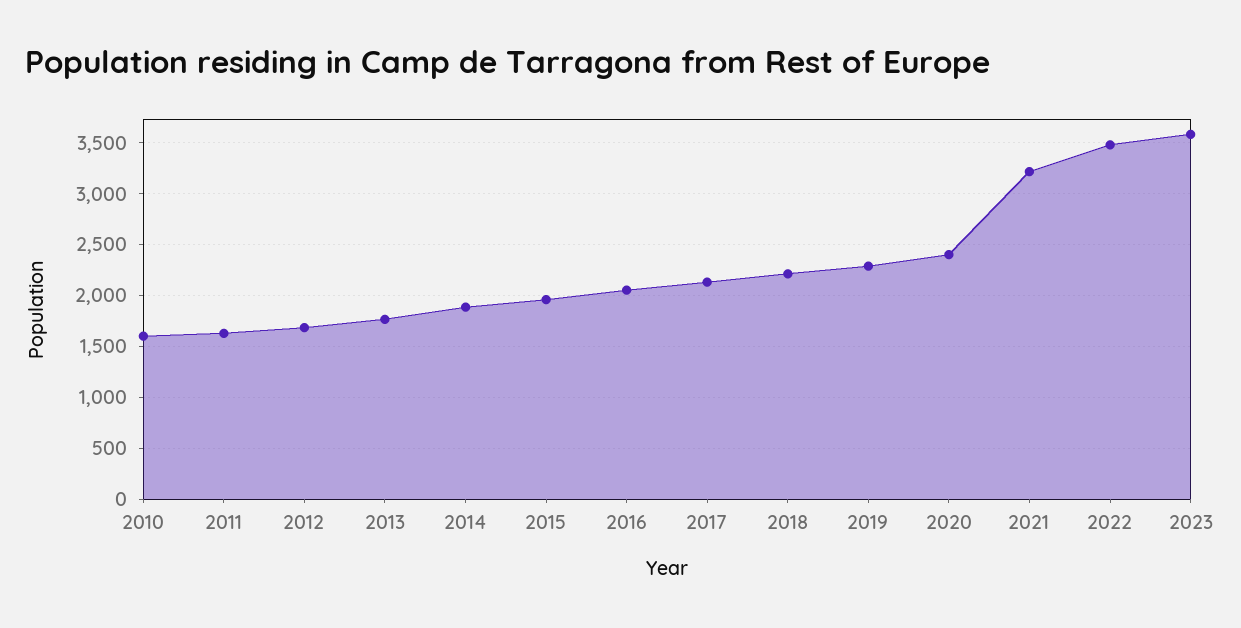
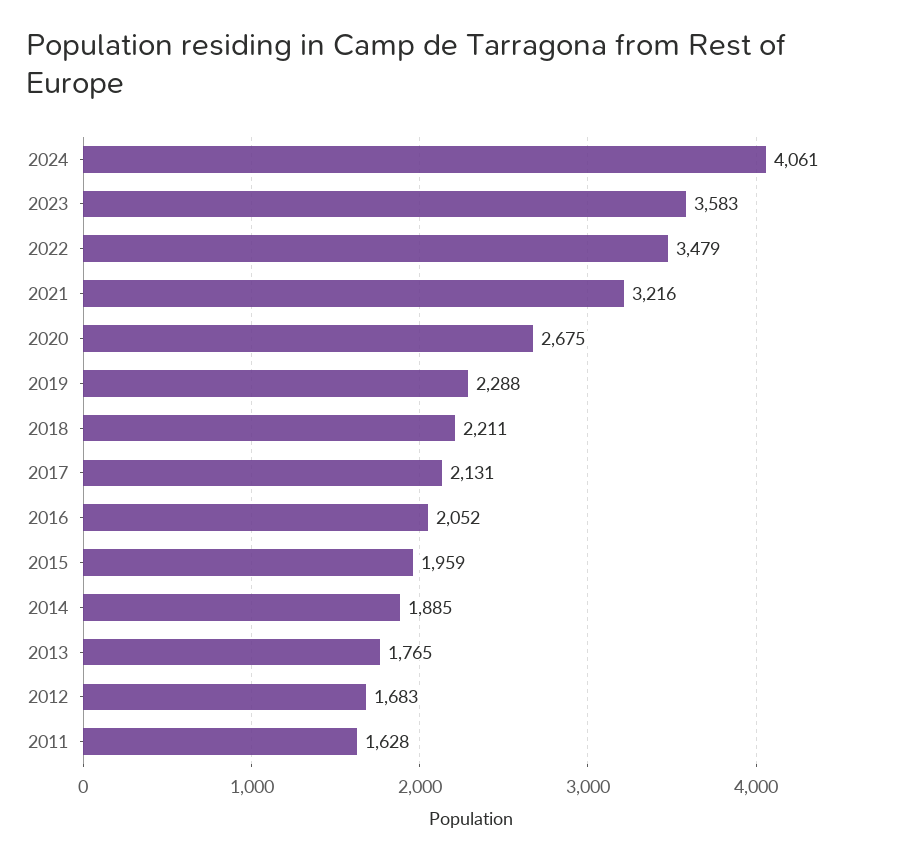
2010: 1600 -> none
2020: 2400 -> 2675
2024: none -> 4061

